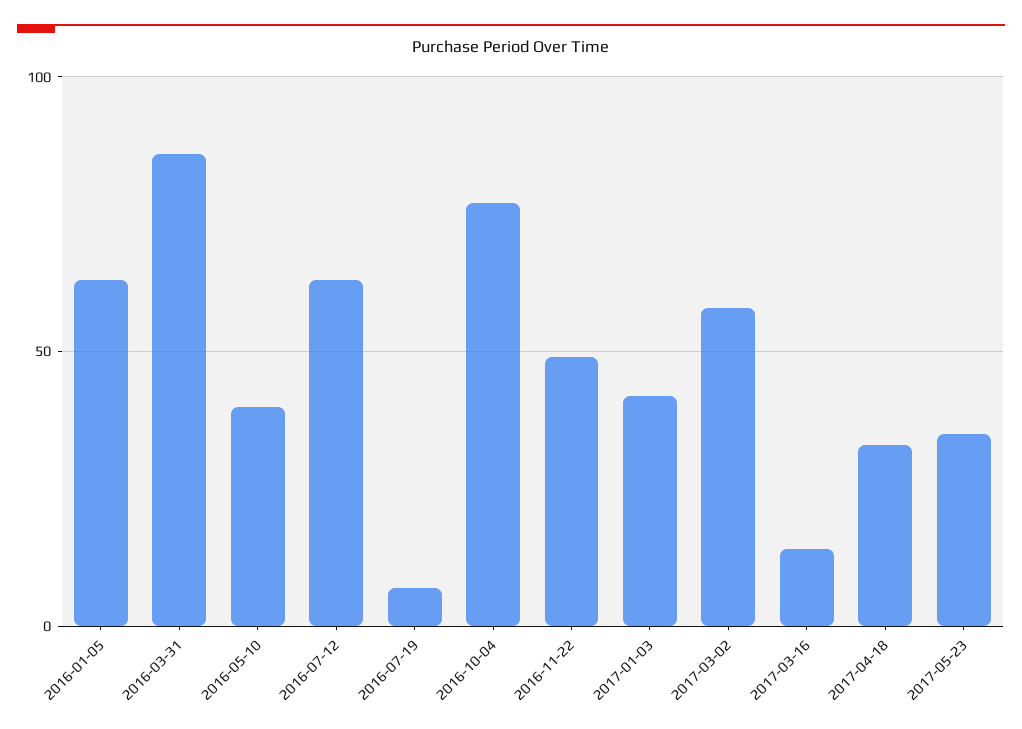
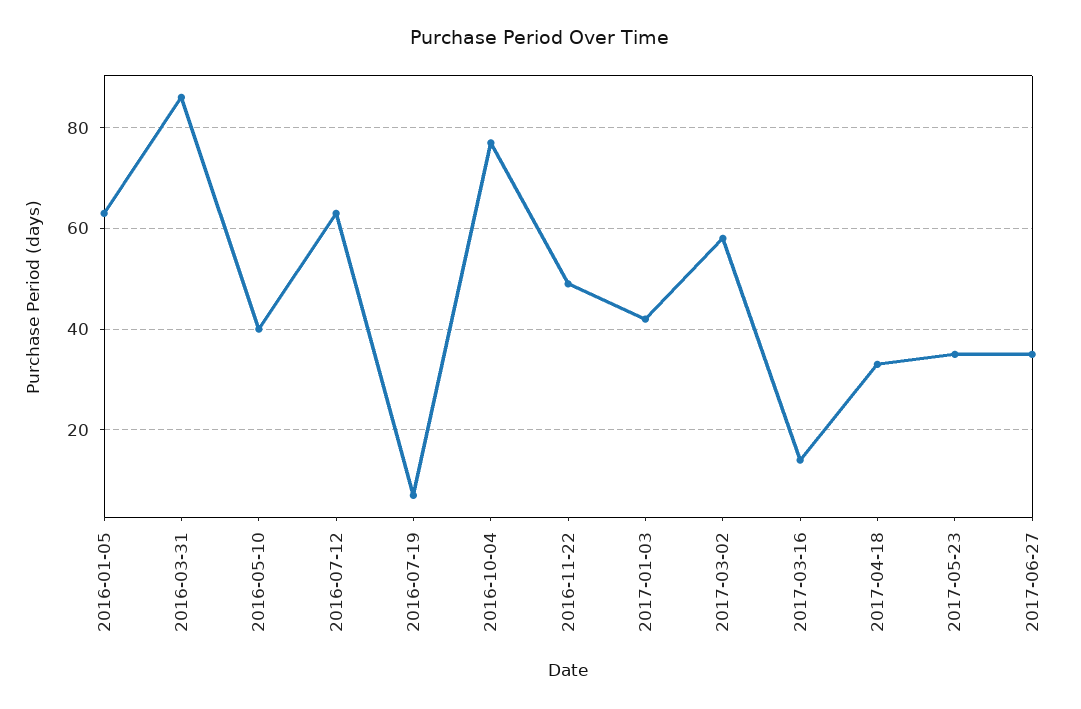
2017-06-27: none -> 35

